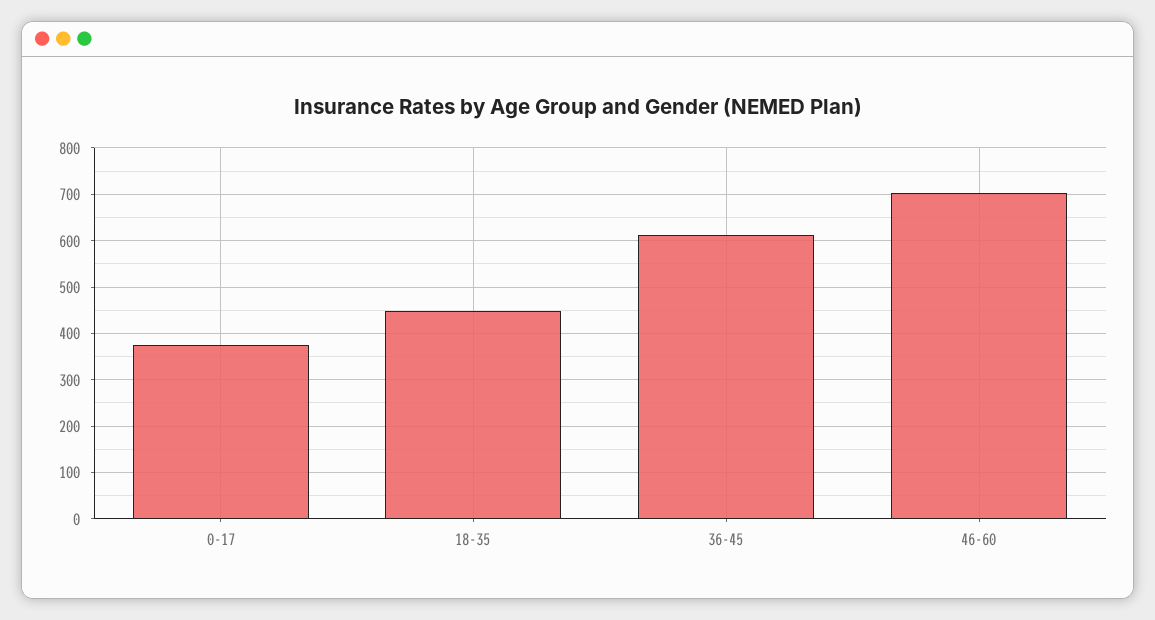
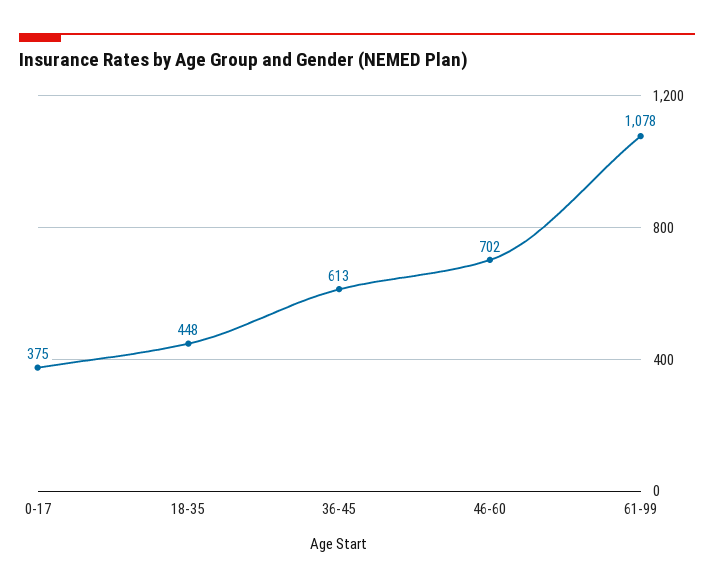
61-99: none -> 1078

